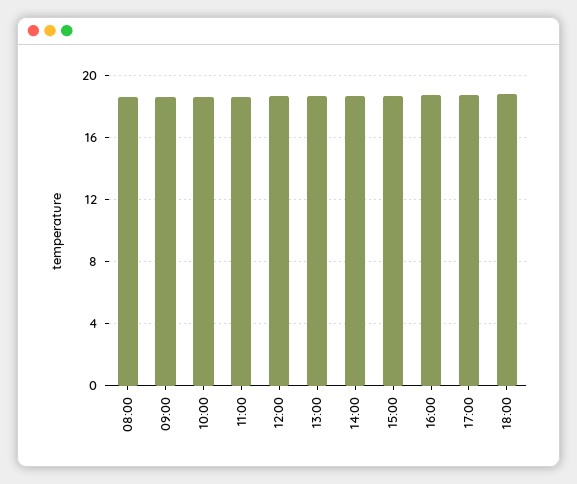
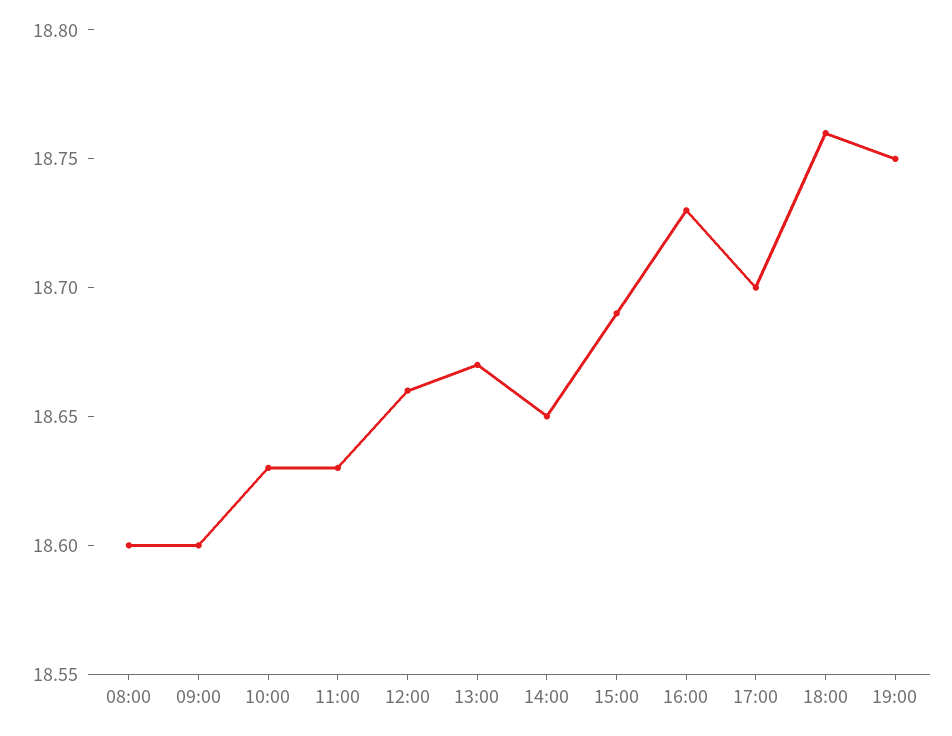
19:00: none -> 18.75

